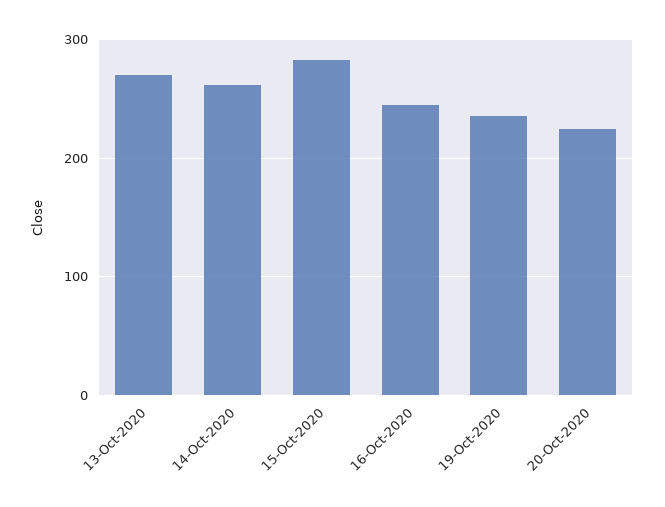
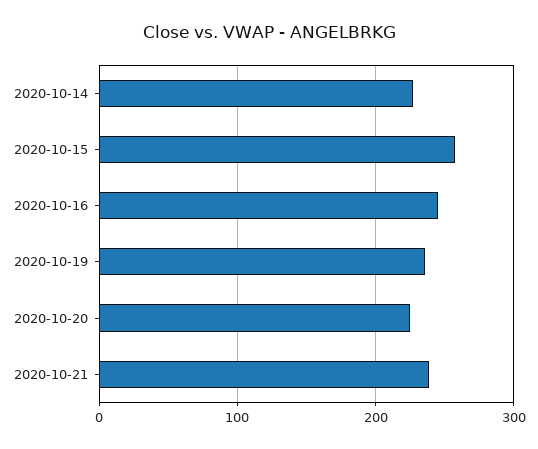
13-Oct-2020: 270 -> none
14-Oct-2020: 260 -> 230
15-Oct-2020: 280 -> 260
2020-10-21: none -> 240

